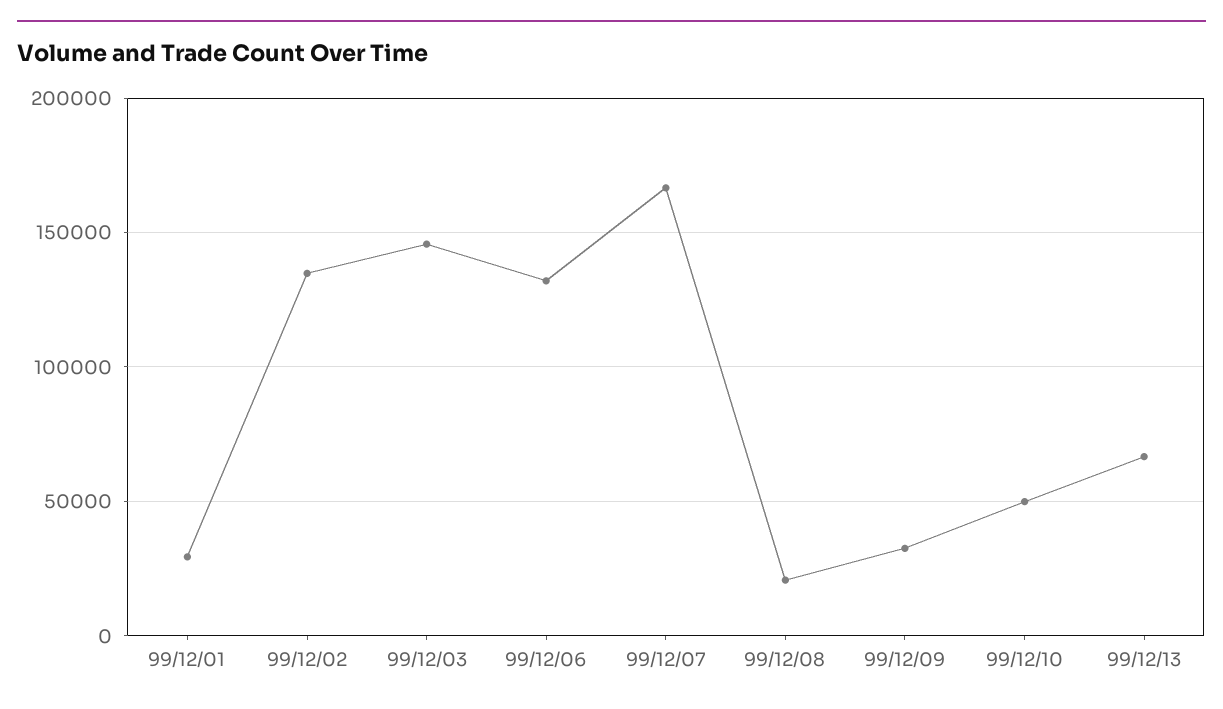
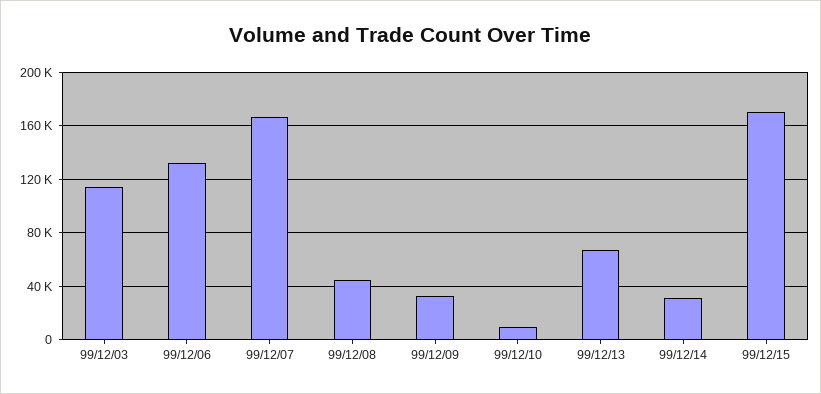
99/12/01: 30000 -> none
99/12/02: 135000 -> none
99/12/03: 145000 -> 115000
99/12/08: 20000 -> 45000
99/12/10: 50000 -> 10000
99/12/14: none -> 30000
99/12/15: none -> 170000

